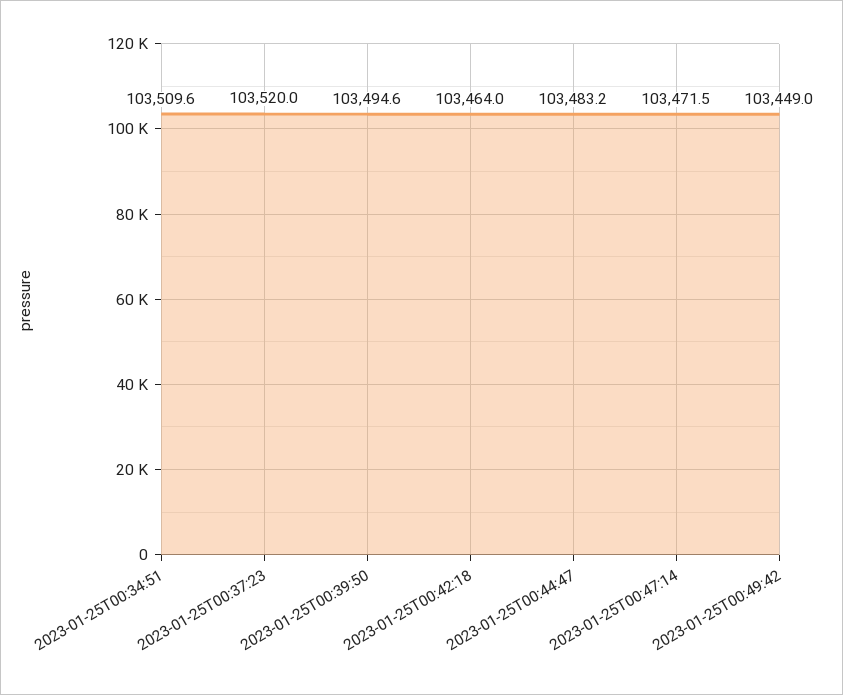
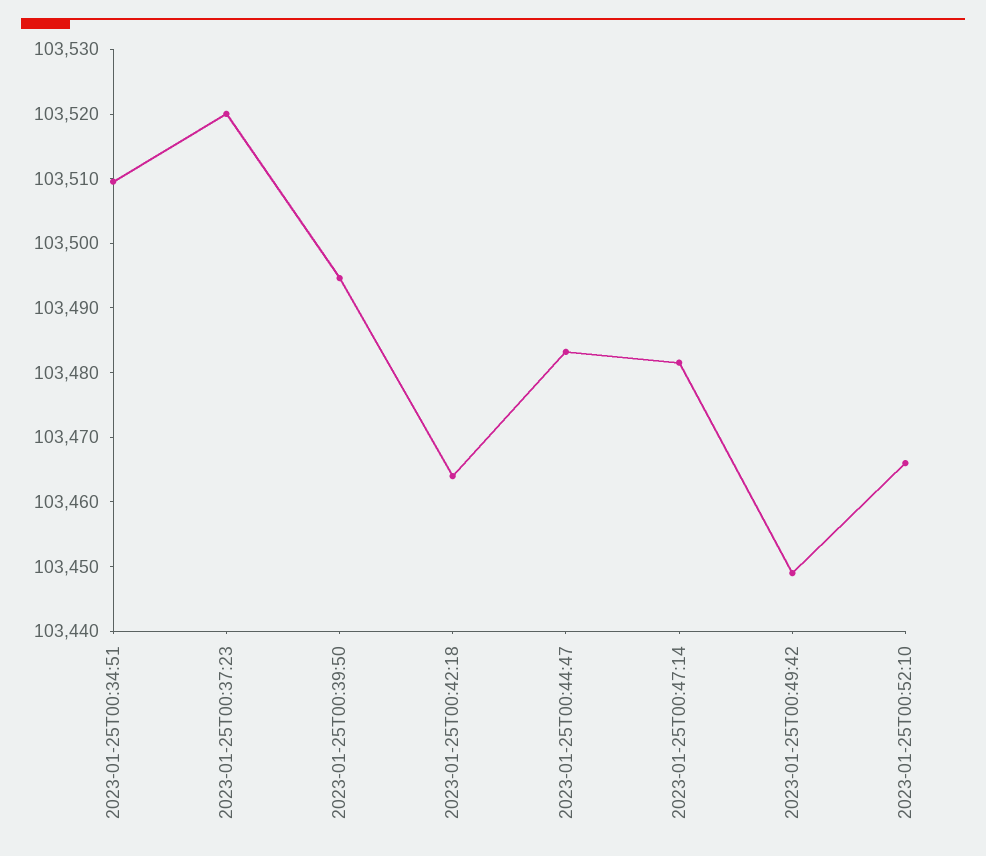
2023-01-25T00:47:14: 103471.5 -> 103482
2023-01-25T00:52:10: none -> 103466

